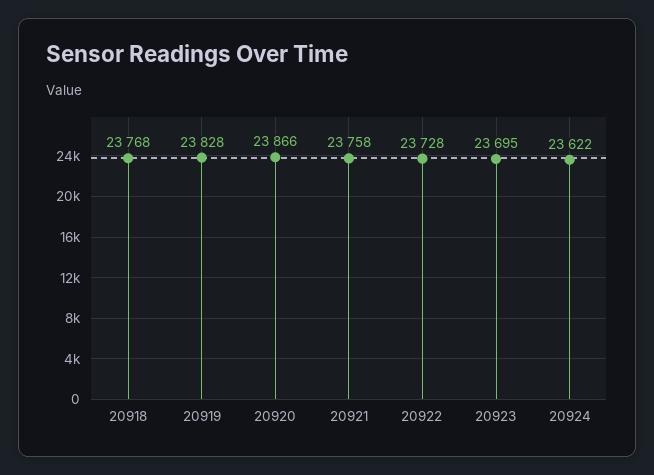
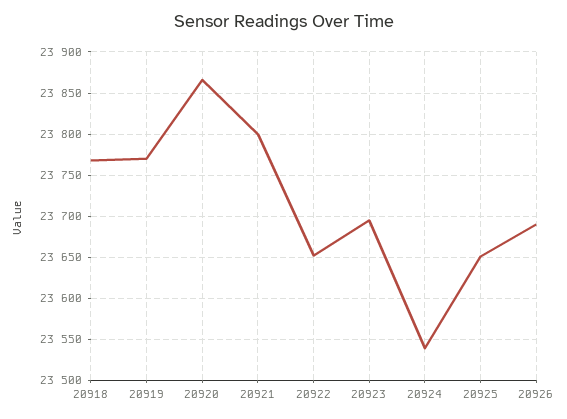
20919: 23828 -> 23770
20921: 23758 -> 23800
20922: 23728 -> 23650
20924: 23622 -> 23540
20925: none -> 23650
20926: none -> 23690

